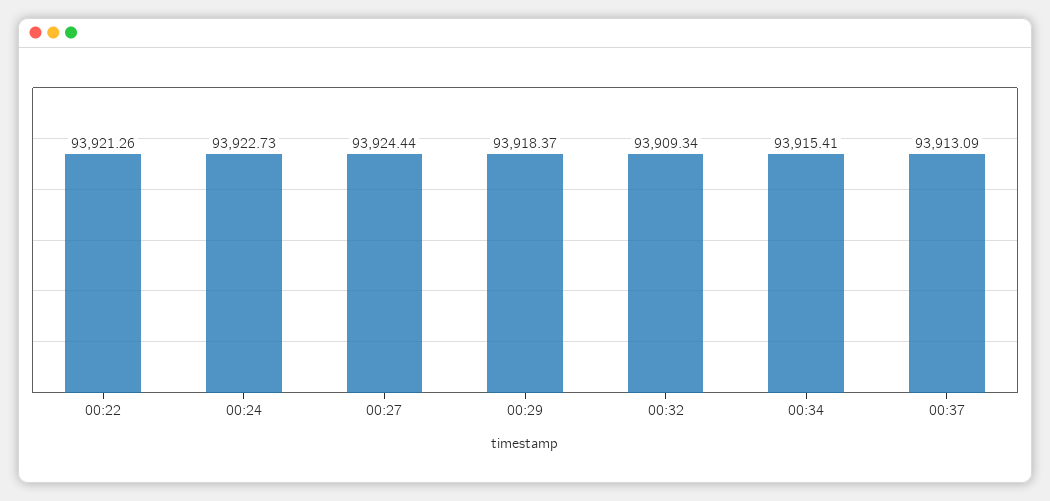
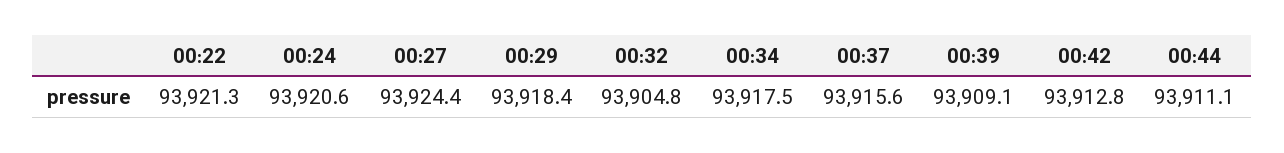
00:24: 93922.73 -> 93920.6
00:32: 93909.34 -> 93904.8
00:34: 93915.41 -> 93917.5
00:37: 93913.09 -> 93915.6
00:39: none -> 93909.1
00:42: none -> 93912.8
00:44: none -> 93911.1

